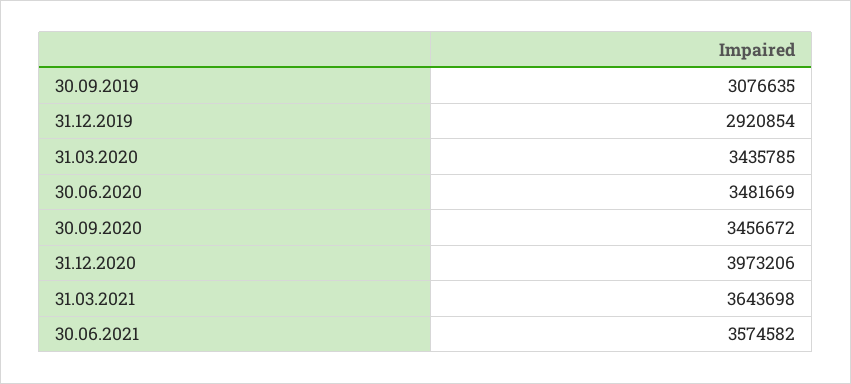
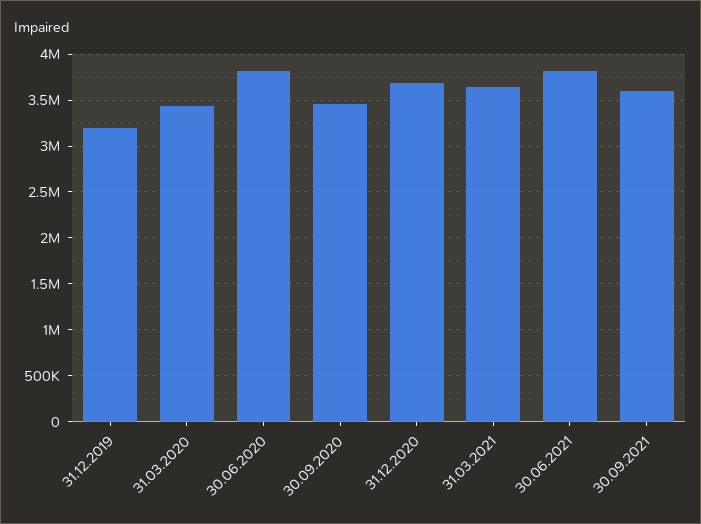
30.09.2019: 3076635 -> none
31.12.2019: 2920854 -> 3200000
30.06.2020: 3481669 -> 3800000
31.12.2020: 3973206 -> 3700000
30.06.2021: 3574582 -> 3800000
30.09.2021: none -> 3600000

